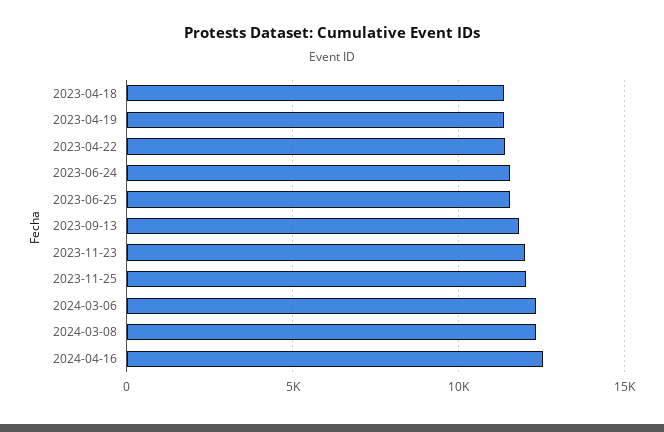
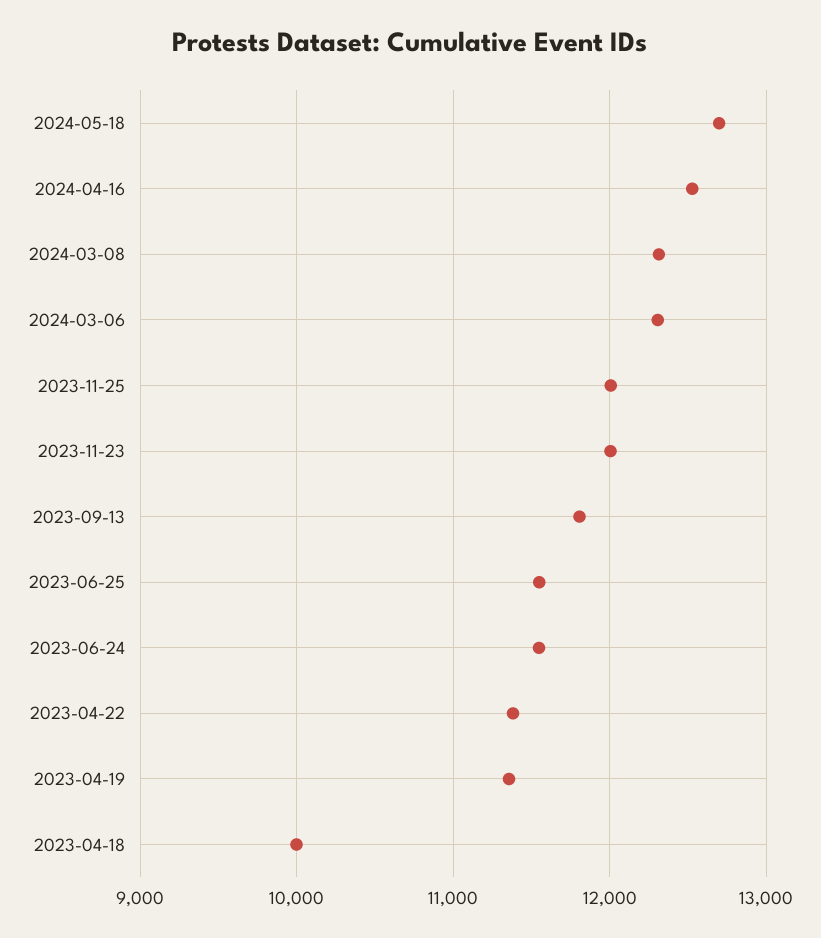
2023-04-18: 11500 -> 10000
2024-05-18: none -> 12700

